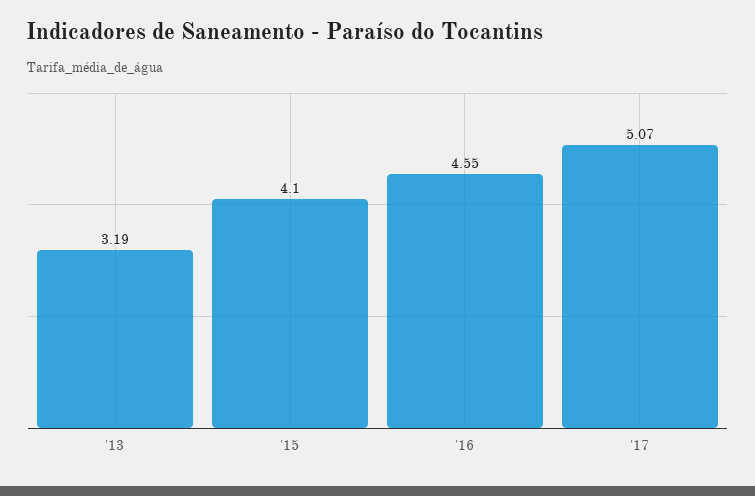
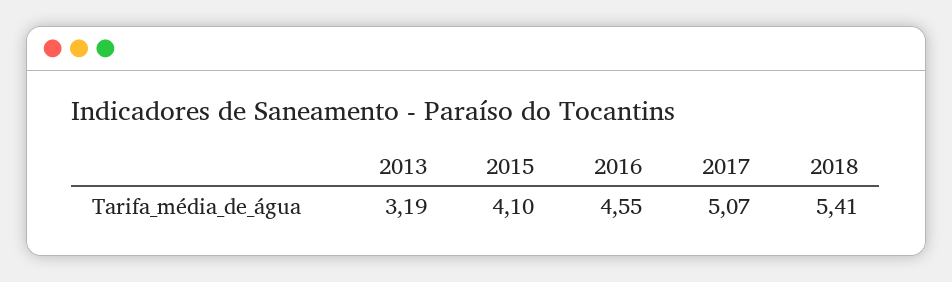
2018: none -> 5.41

